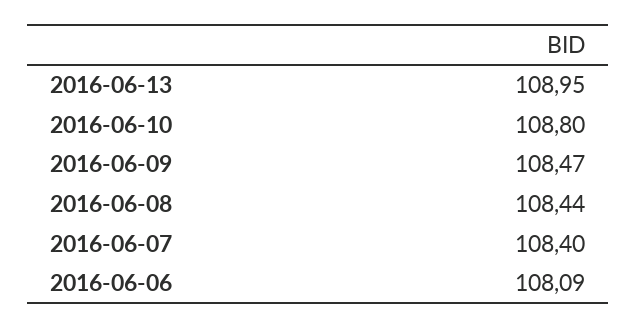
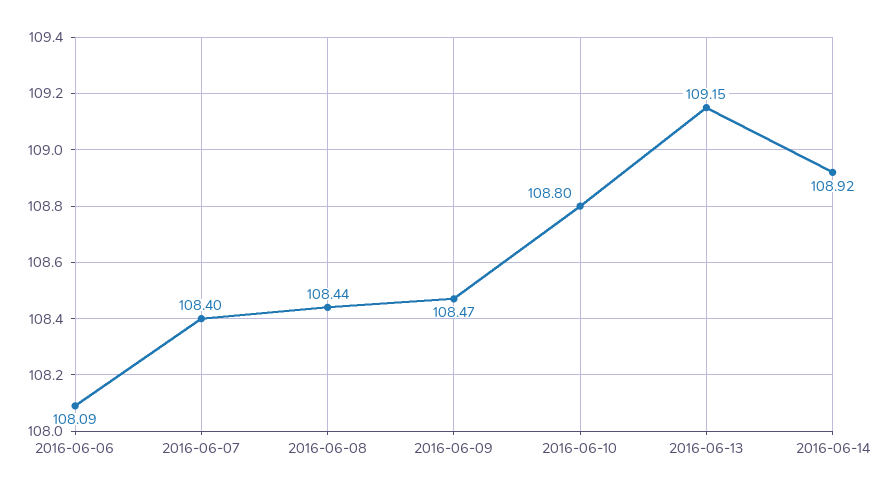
2016-06-13: 108.95 -> 109.15
2016-06-14: none -> 108.92

